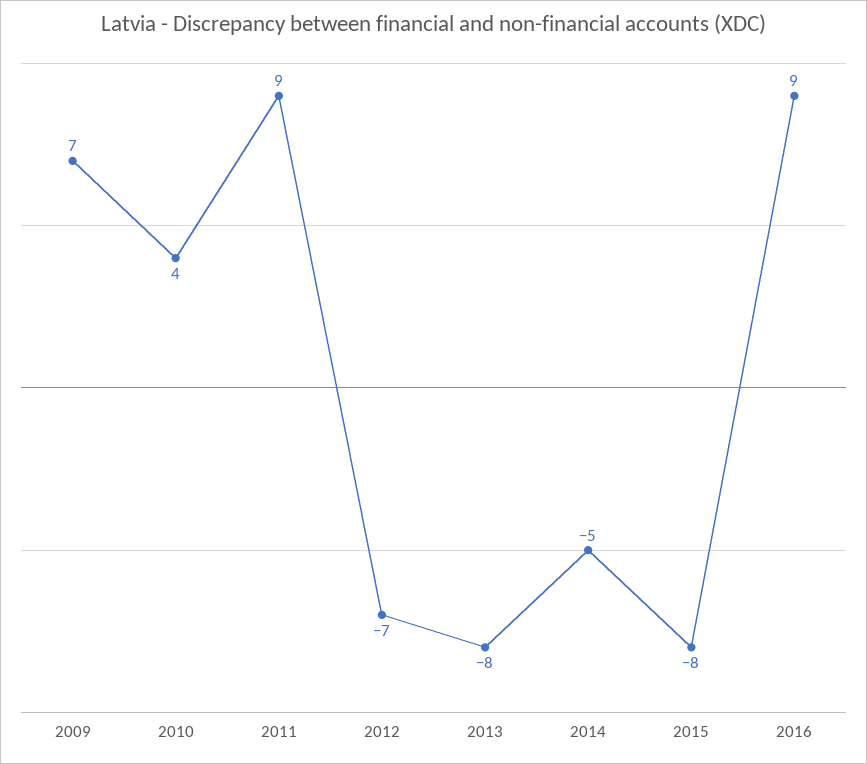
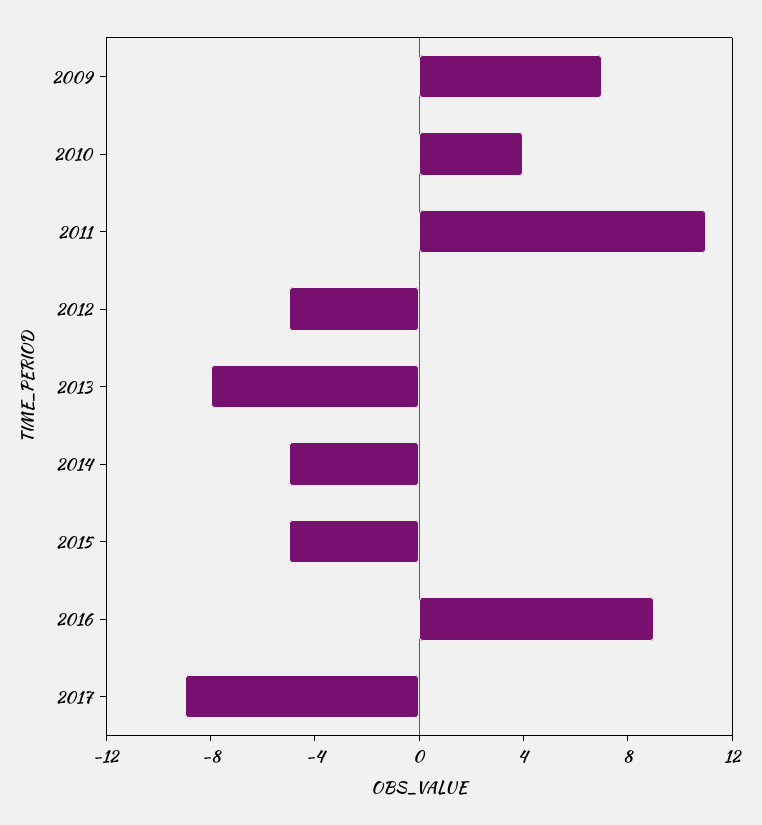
2011: 9 -> 11
2012: -7 -> -5
2015: -8 -> -5
2017: none -> -9

